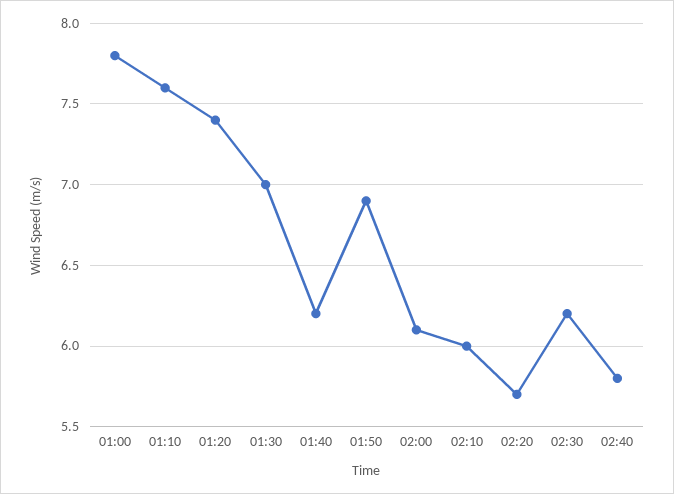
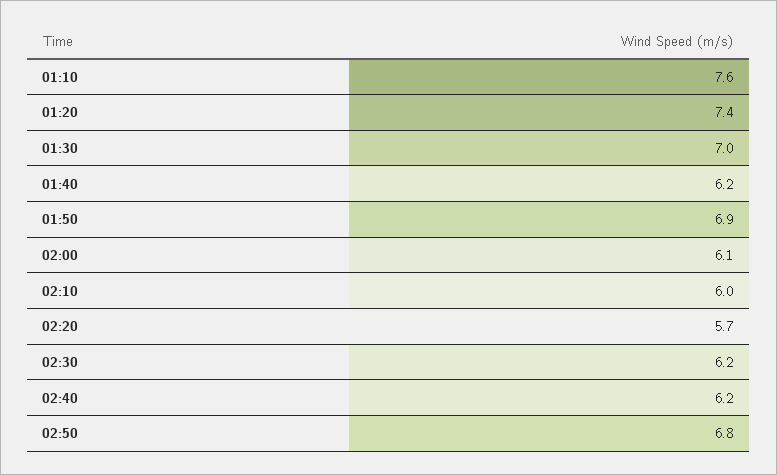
01:00: 7.8 -> none
02:40: 5.8 -> 6.2
02:50: none -> 6.8

